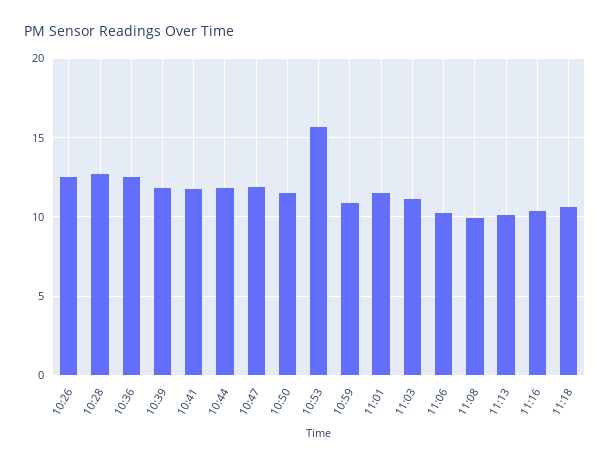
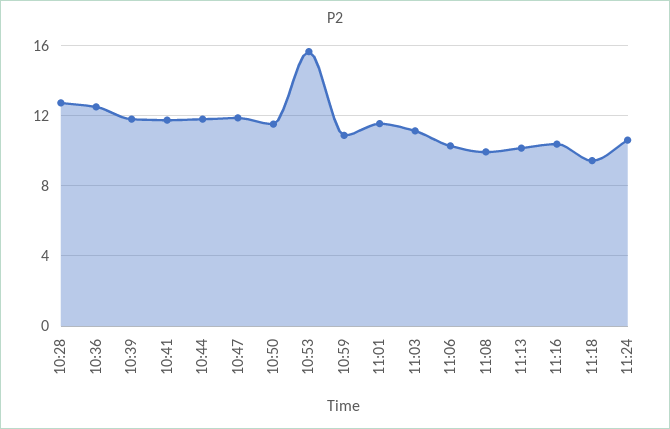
10:26: 12.5 -> none
11:18: 10.5 -> 9.5
11:24: none -> 10.5

